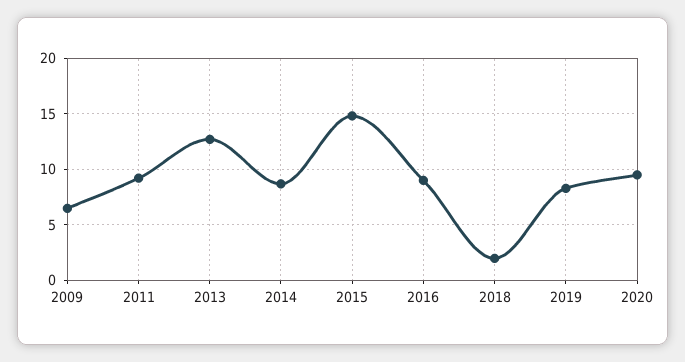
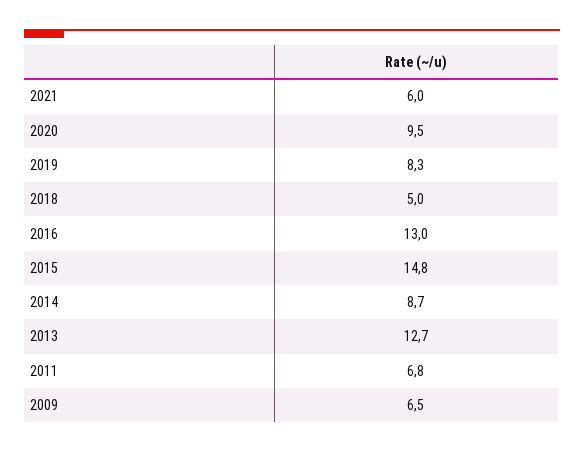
2011: 9 -> 6.8
2016: 9 -> 13
2018: 2 -> 5
2021: none -> 6

